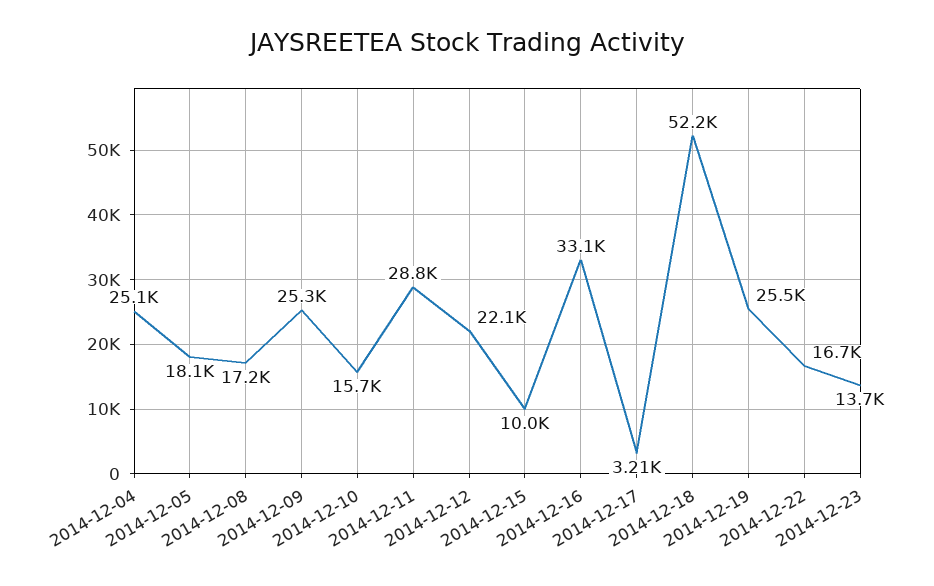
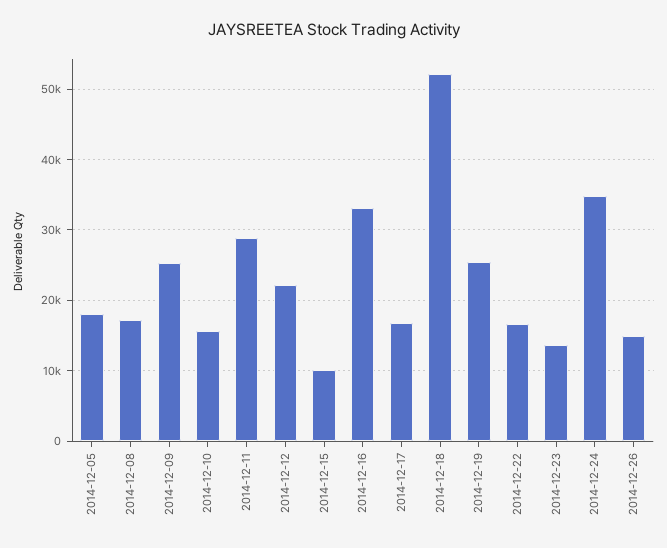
2014-12-04: 25100 -> none
2014-12-17: 3210 -> 17000
2014-12-24: none -> 35000
2014-12-26: none -> 15000

